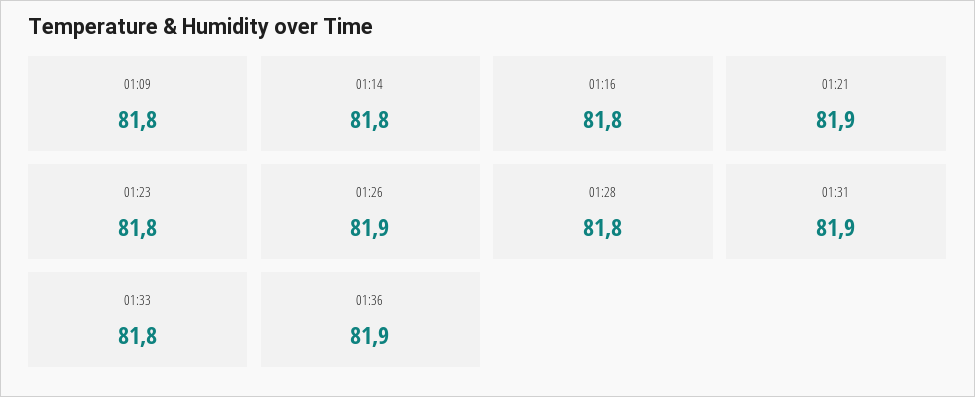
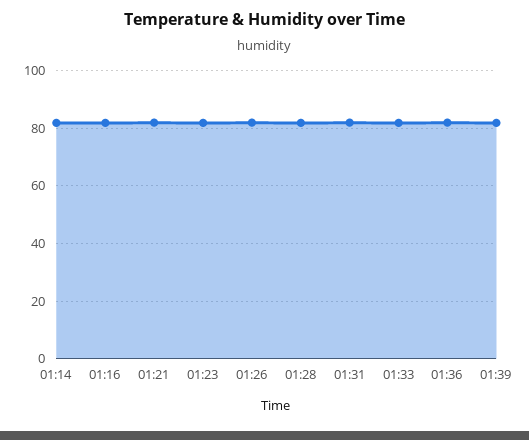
01:09: 81.8 -> none
01:39: none -> 82.5

